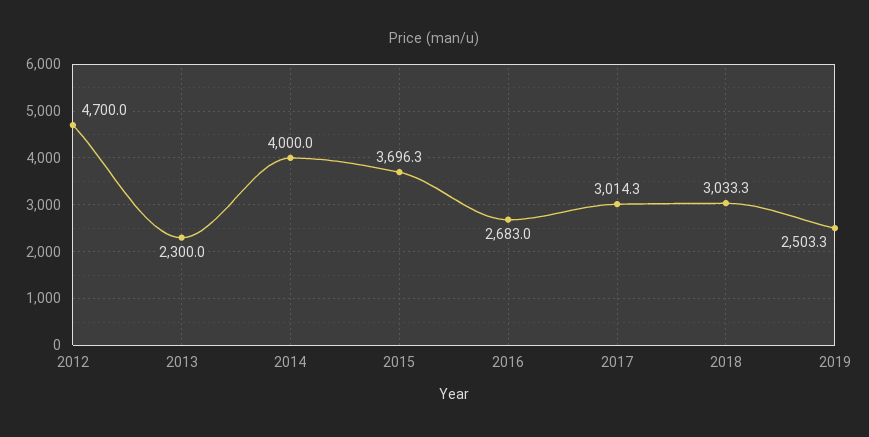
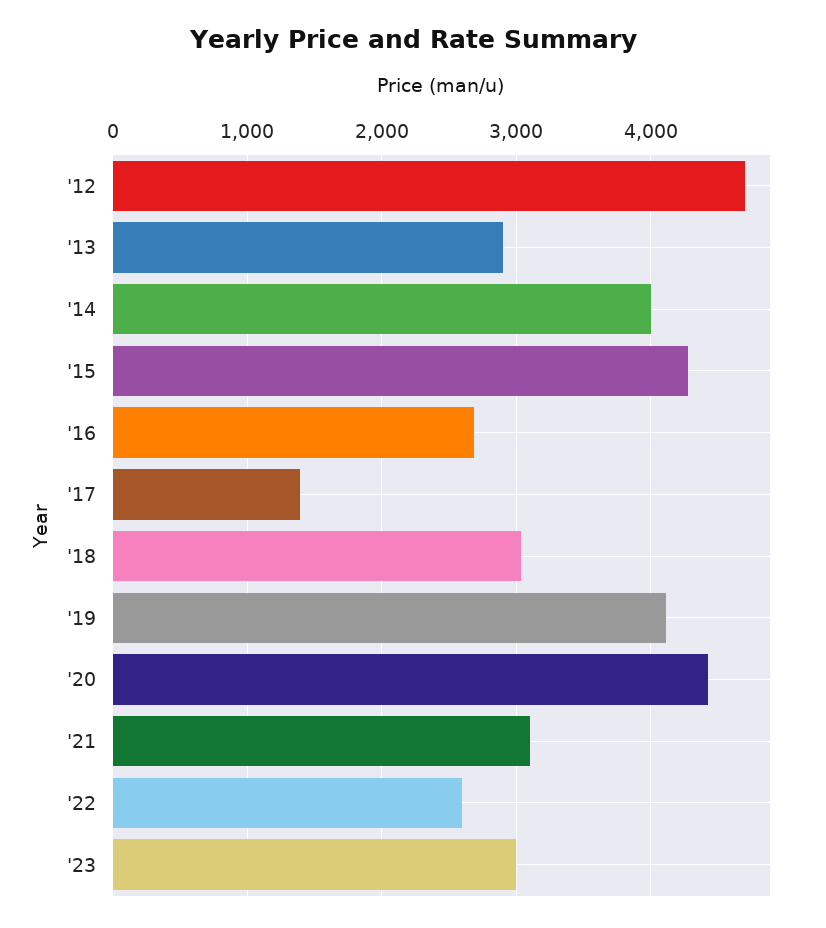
2013: 2300 -> 2900
2015: 3696.3 -> 4300
2017: 3014.3 -> 1400
2019: 2503.3 -> 4100
'20: none -> 4400
'21: none -> 3100
'22: none -> 2600
'23: none -> 3000

